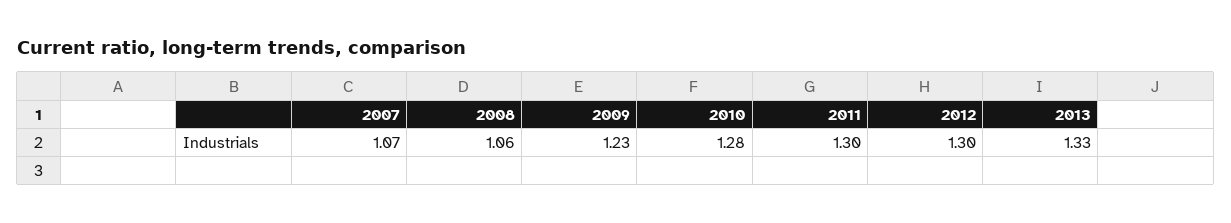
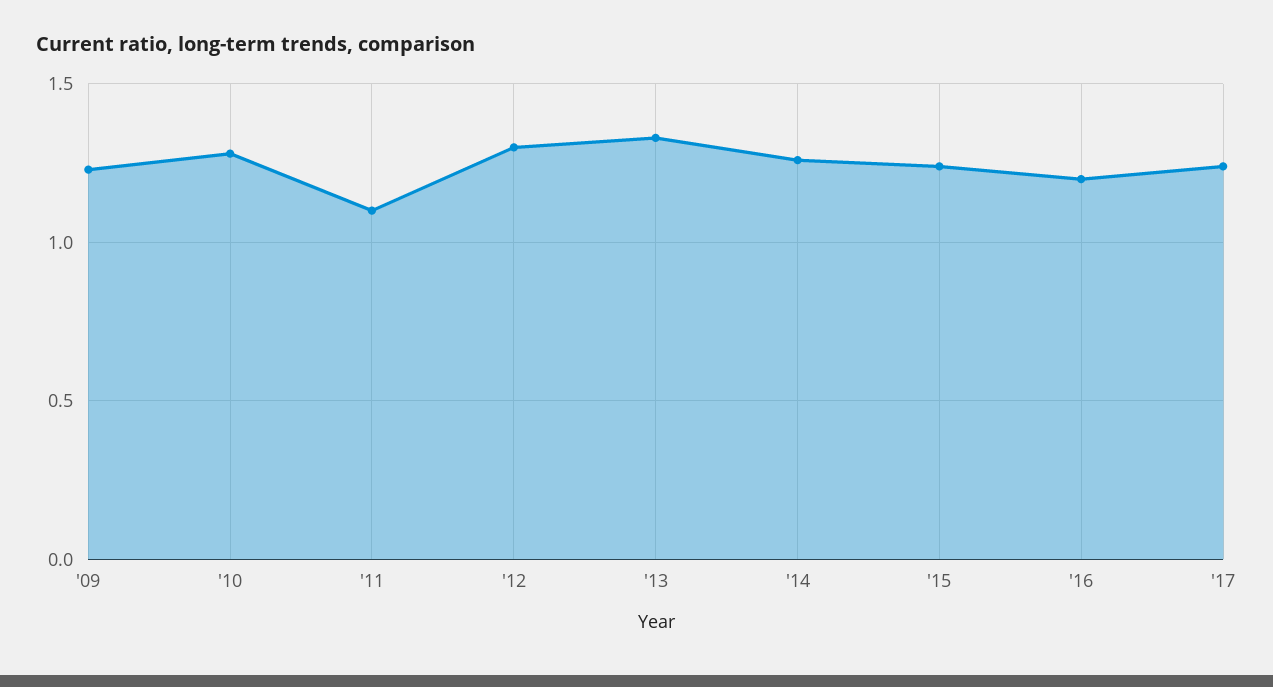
2007: 1.07 -> none
2008: 1.06 -> none
2011: 1.3 -> 1.1
'14: none -> 1.25
'15: none -> 1.25
'16: none -> 1.2
'17: none -> 1.25

